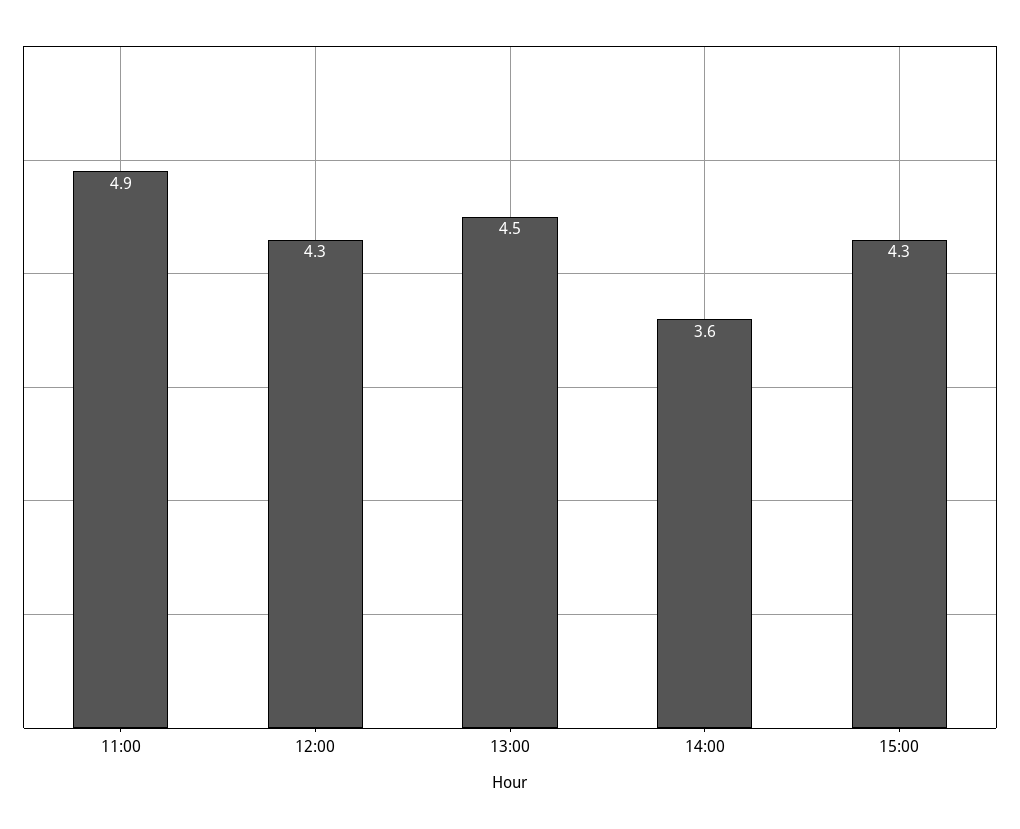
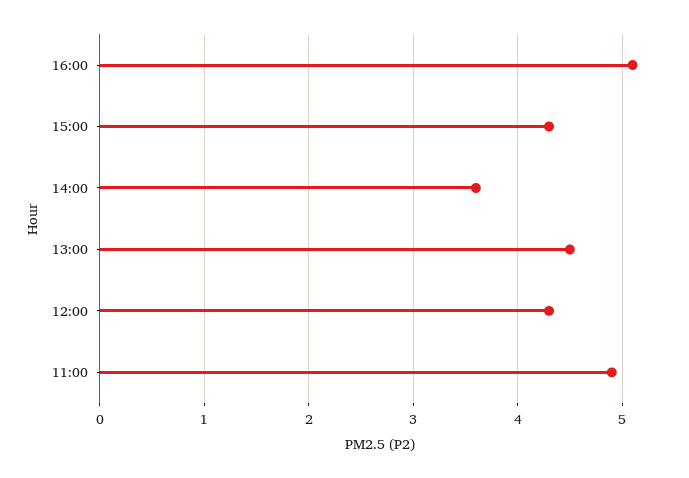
16:00: none -> 5.1

